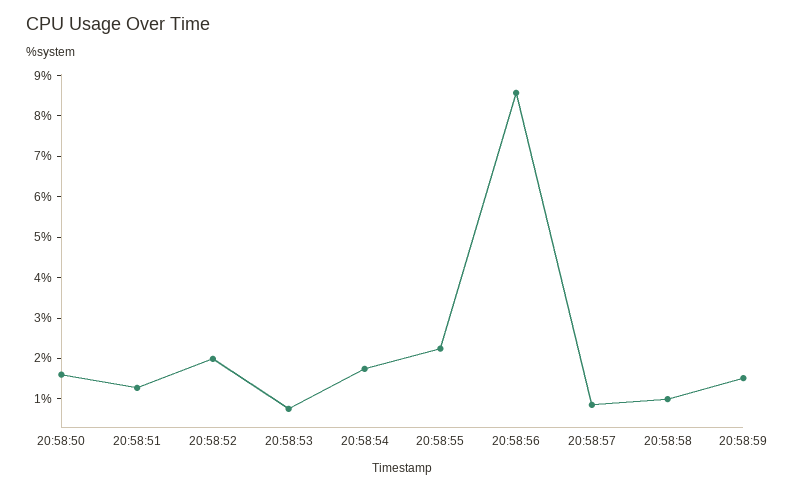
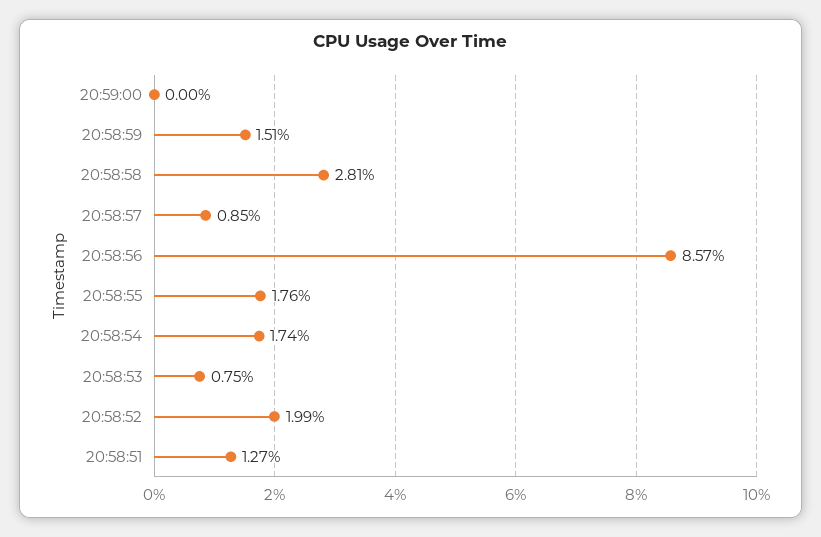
20:58:50: 1.6 -> none
20:58:55: 2.2 -> 1.76
20:58:58: 1 -> 2.81
20:59:00: none -> 0

